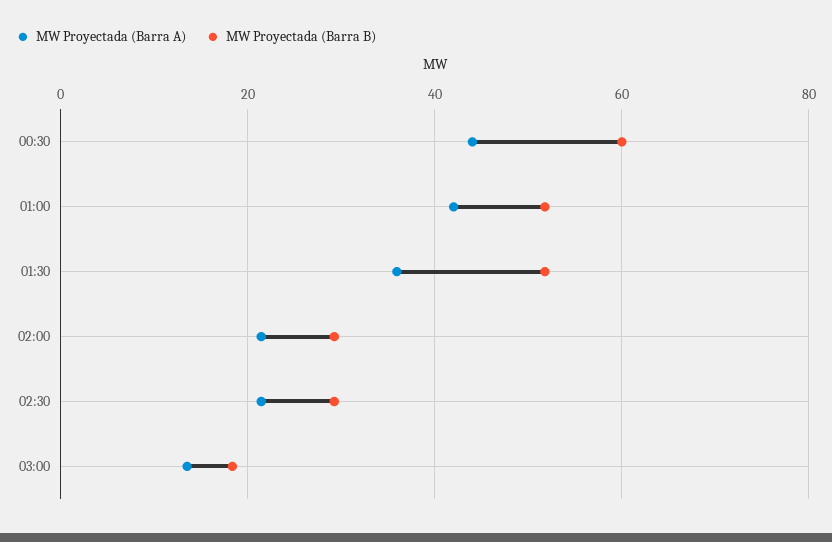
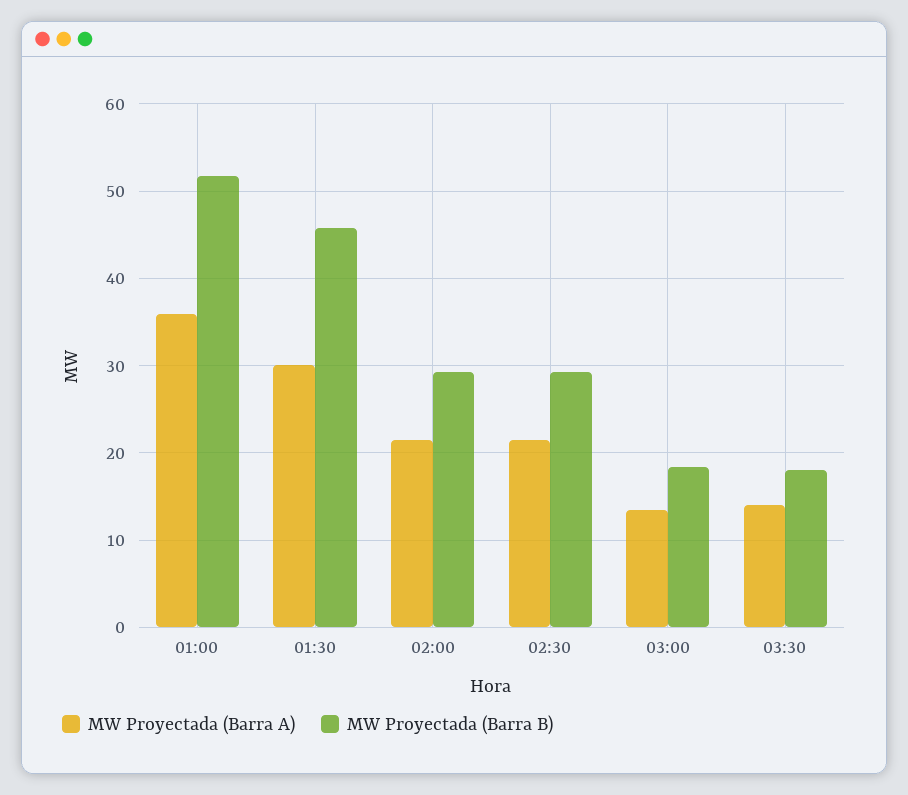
MW Proyectada (Barra A), 00:30: 44 -> none
MW Proyectada (Barra B), 00:30: 60 -> none
MW Proyectada (Barra A), 01:00: 42 -> 36
MW Proyectada (Barra A), 01:30: 36 -> 30
MW Proyectada (Barra B), 01:30: 52 -> 46
MW Proyectada (Barra A), 03:30: none -> 14
MW Proyectada (Barra B), 03:30: none -> 18

